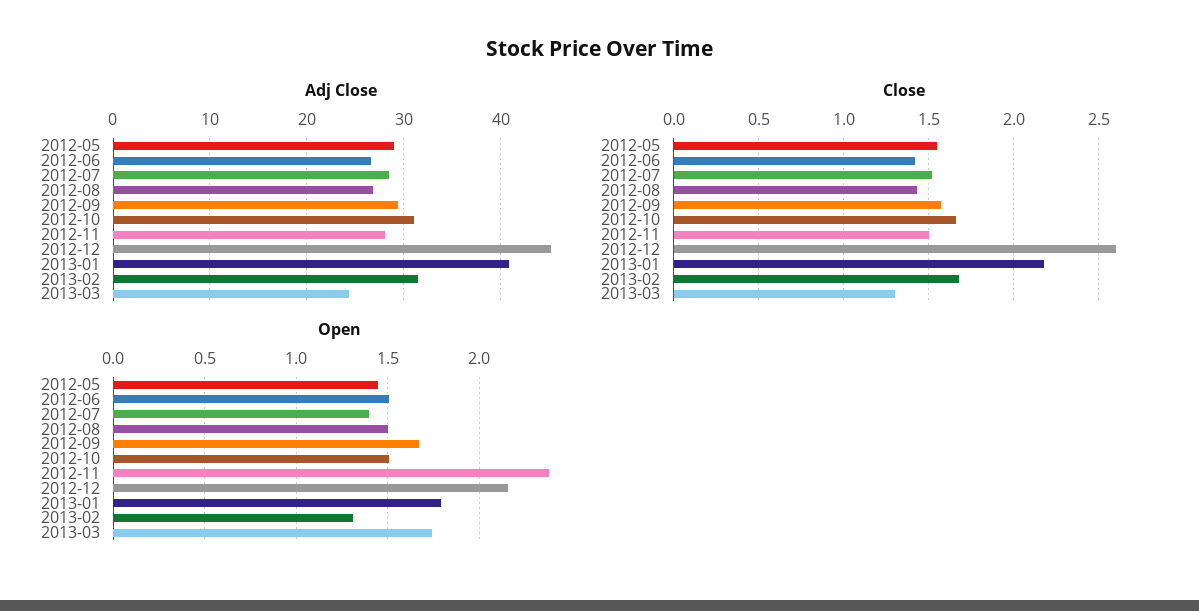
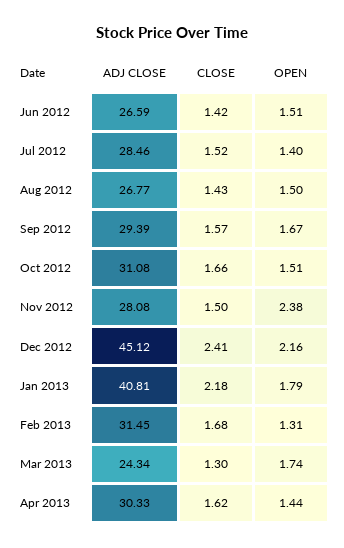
Adj Close, 2012-05: 29 -> none
Close, 2012-05: 1.55 -> none
Close, 2012-12: 2.6 -> 2.41
Open, 2012-05: 1.45 -> none
Adj Close, Apr 2013: none -> 30.33
Close, Apr 2013: none -> 1.62
Open, Apr 2013: none -> 1.44

